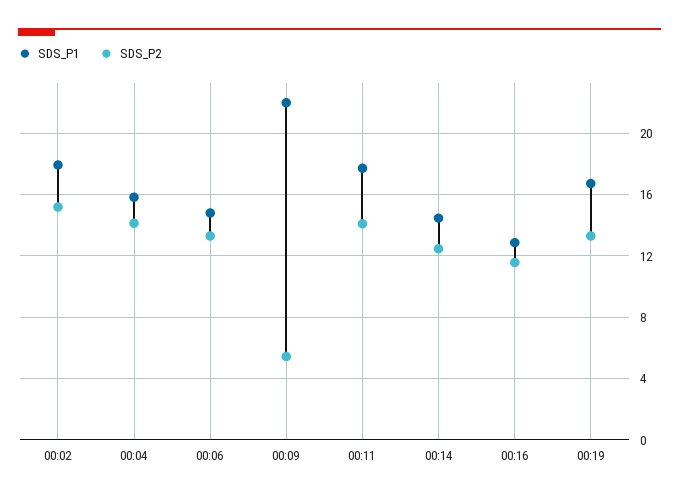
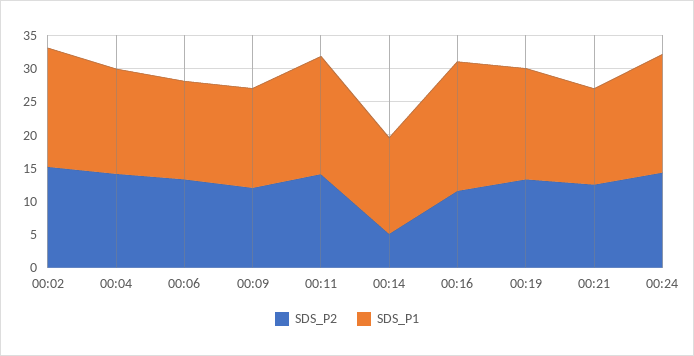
SDS_P1, 00:09: 22 -> 15
SDS_P2, 00:09: 5.5 -> 12.5
SDS_P2, 00:14: 12.5 -> 5
SDS_P1, 00:16: 13 -> 20
SDS_P2, 00:21: none -> 12.5
SDS_P1, 00:21: none -> 15
SDS_P2, 00:24: none -> 15
SDS_P1, 00:24: none -> 17.5

